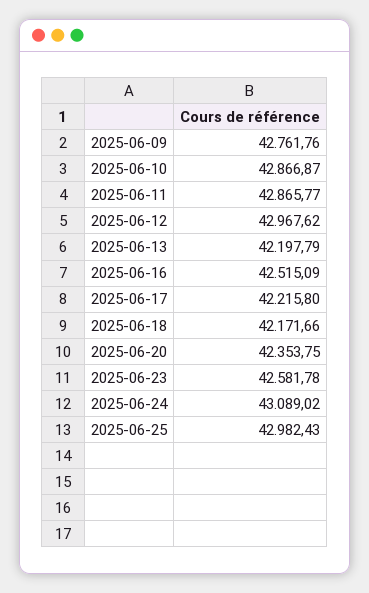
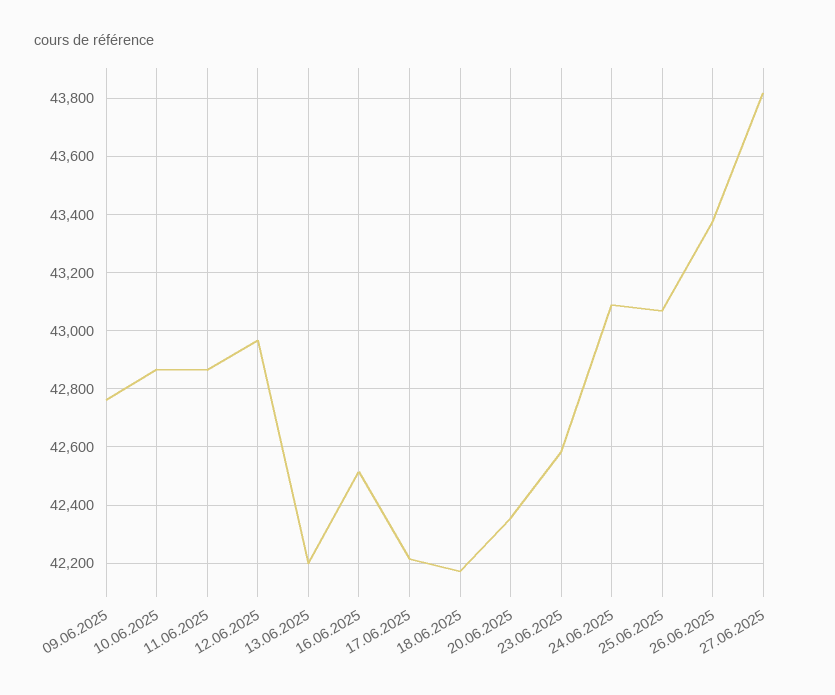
2025-06-25: 42982.43 -> 43075
26.06.2025: none -> 43375
27.06.2025: none -> 43825

